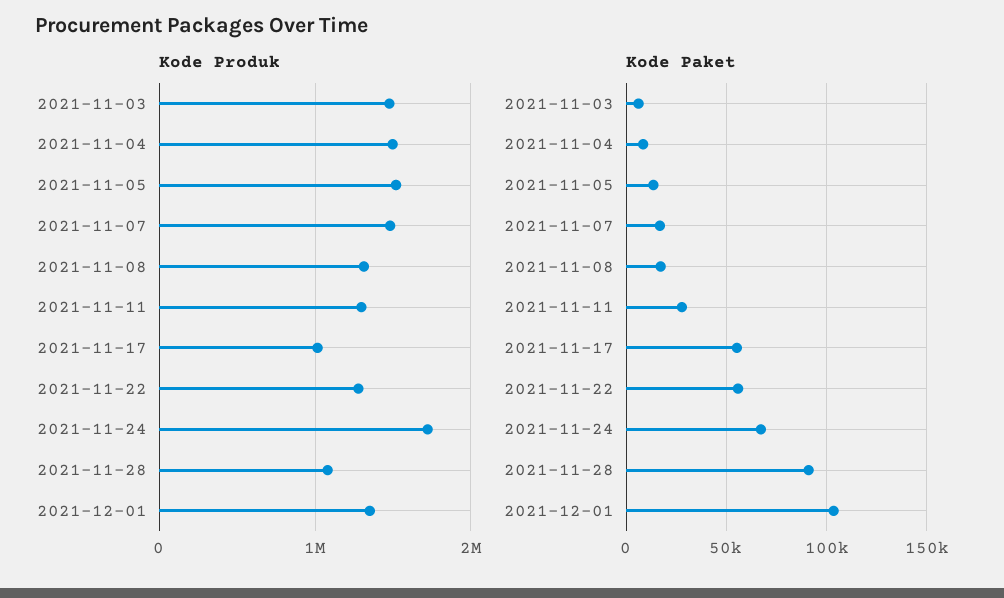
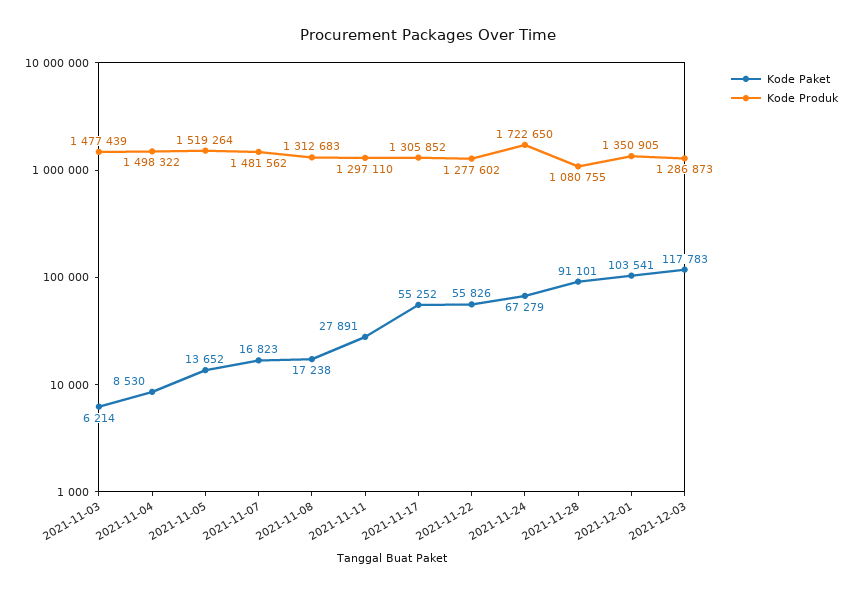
Kode Produk, 2021-11-17: 1000000 -> 1305852
Kode Paket, 2021-12-03: none -> 117783
Kode Produk, 2021-12-03: none -> 1286873

